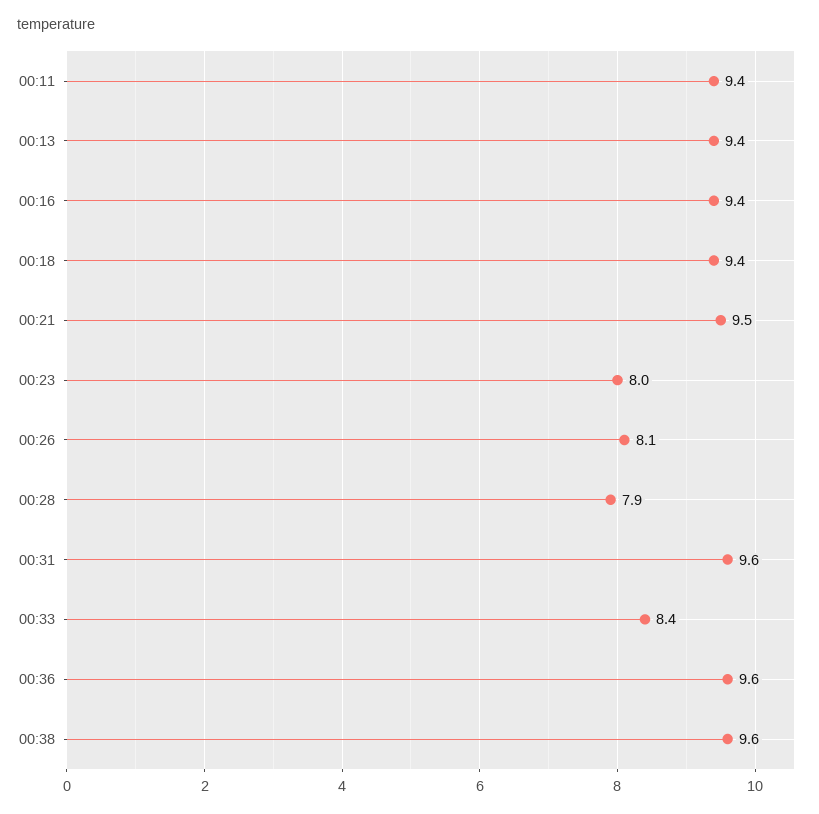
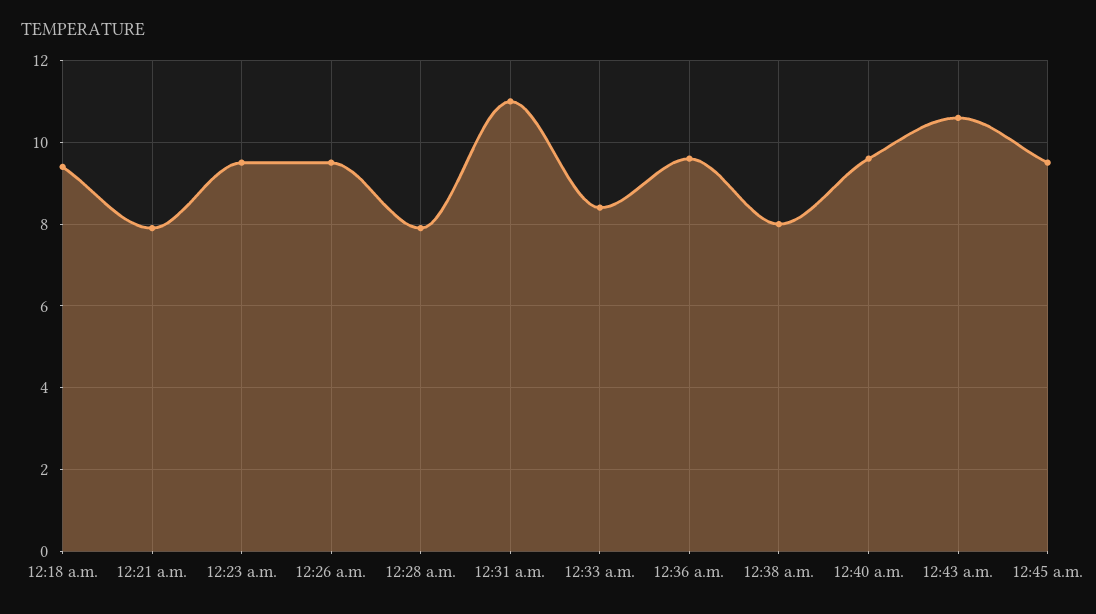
00:11: 9.4 -> none
00:13: 9.4 -> none
00:16: 9.4 -> none
00:21: 9.5 -> 8
00:23: 8 -> 9.5
00:26: 8.1 -> 9.5
00:31: 9.6 -> 11
00:38: 9.6 -> 8
12:40 a.m.: none -> 9.5
12:43 a.m.: none -> 10.5
12:45 a.m.: none -> 9.5

